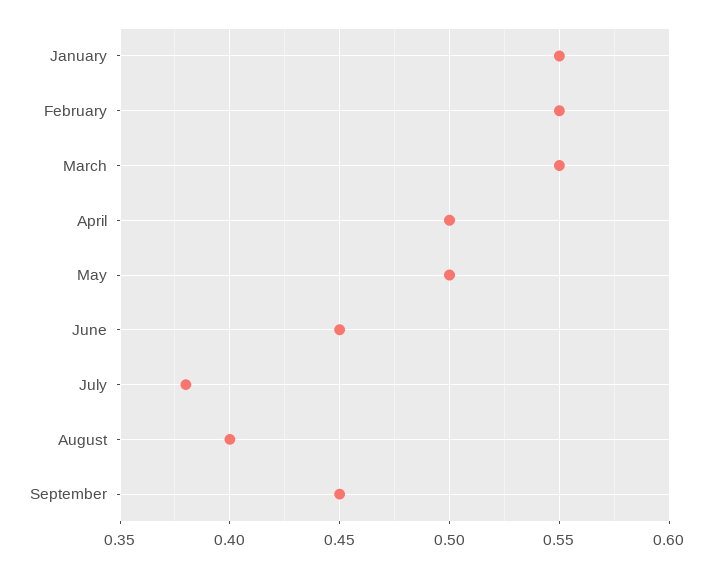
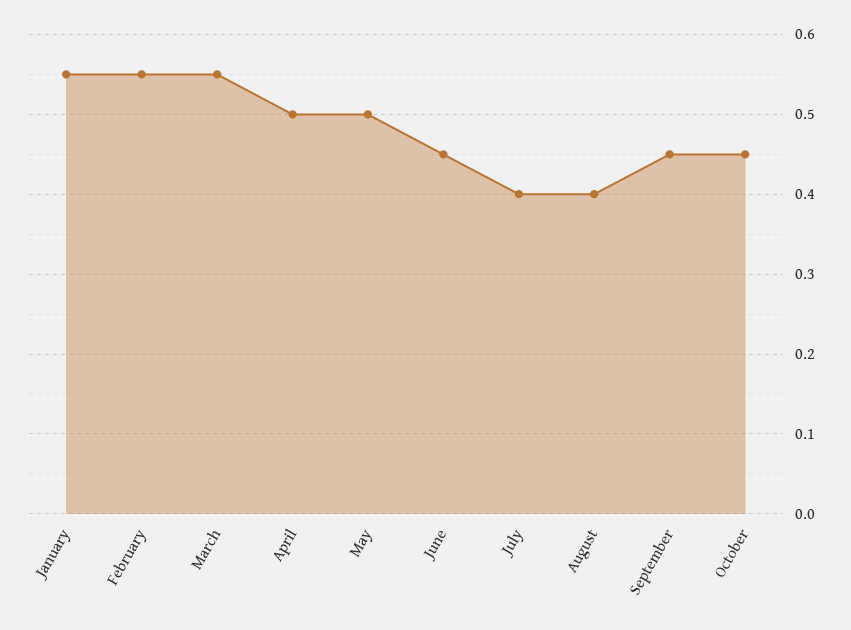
July: 0.38 -> 0.4
October: none -> 0.45

